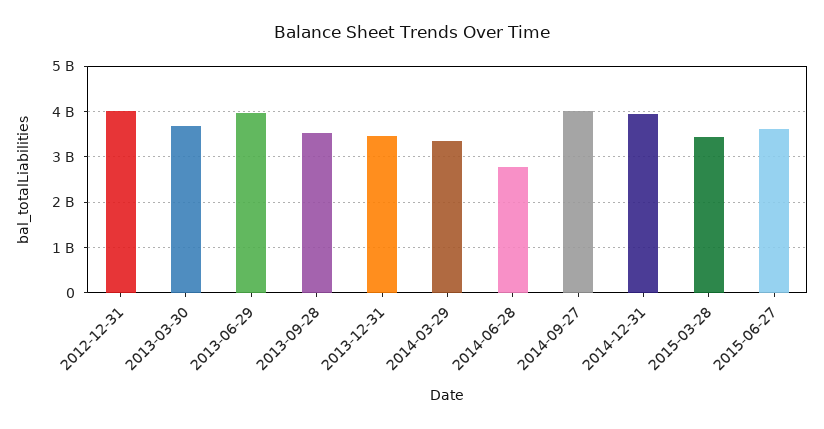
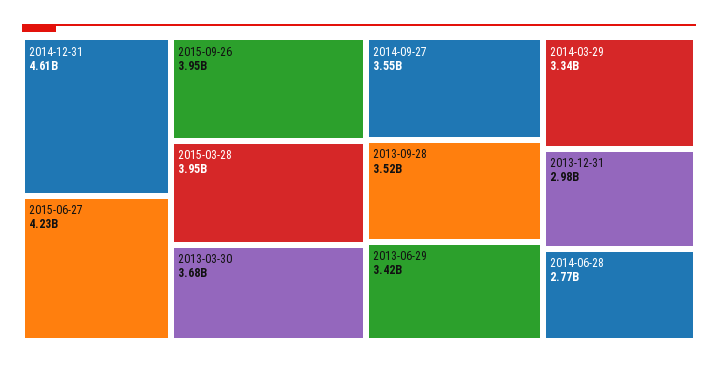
2012-12-31: 4000000000 -> none
2013-06-29: 4000000000 -> 3420000000
2013-12-31: 3400000000 -> 2980000000
2014-09-27: 4000000000 -> 3550000000
2014-12-31: 4000000000 -> 4610000000
2015-03-28: 3400000000 -> 3950000000
2015-06-27: 3600000000 -> 4230000000
2015-09-26: none -> 3950000000

